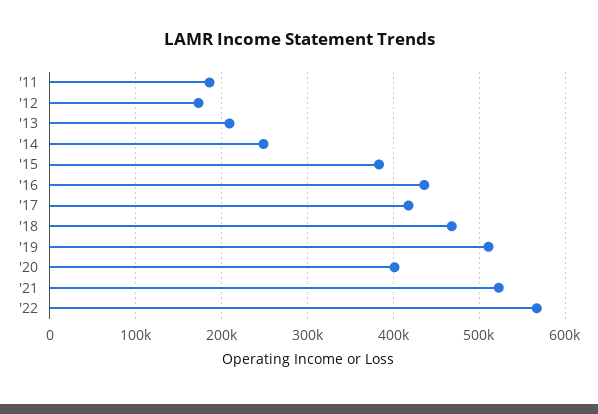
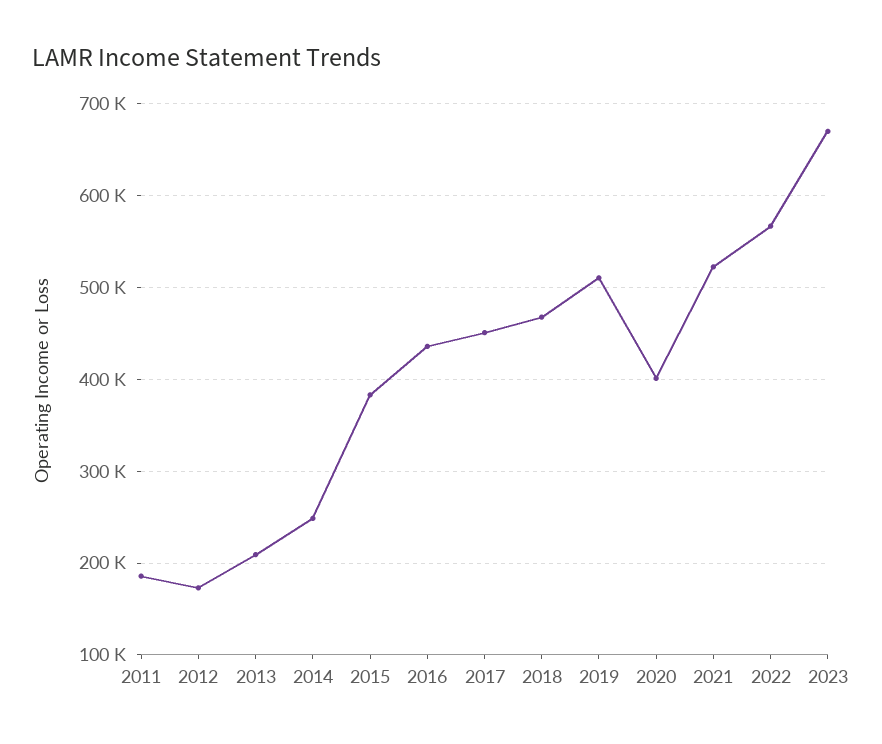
'17: 420000 -> 450000
2023: none -> 670000

